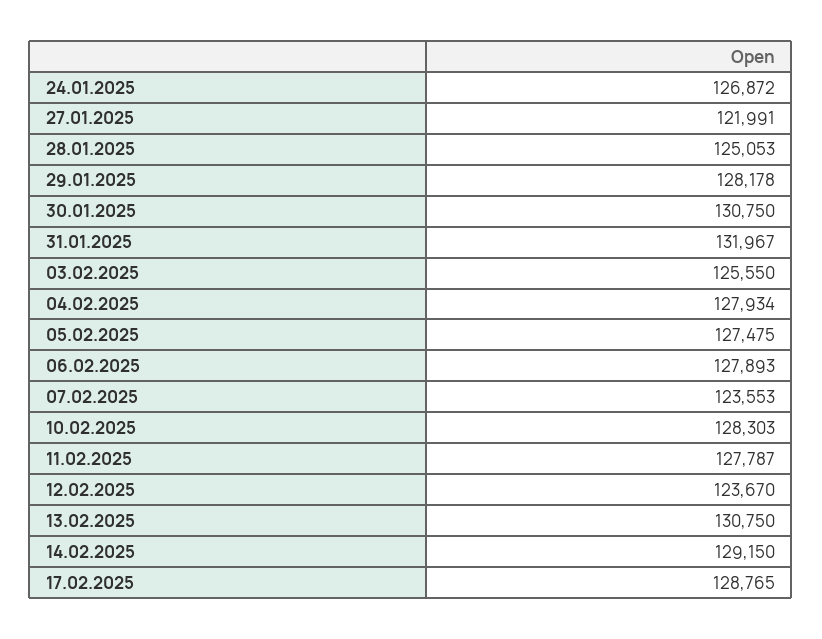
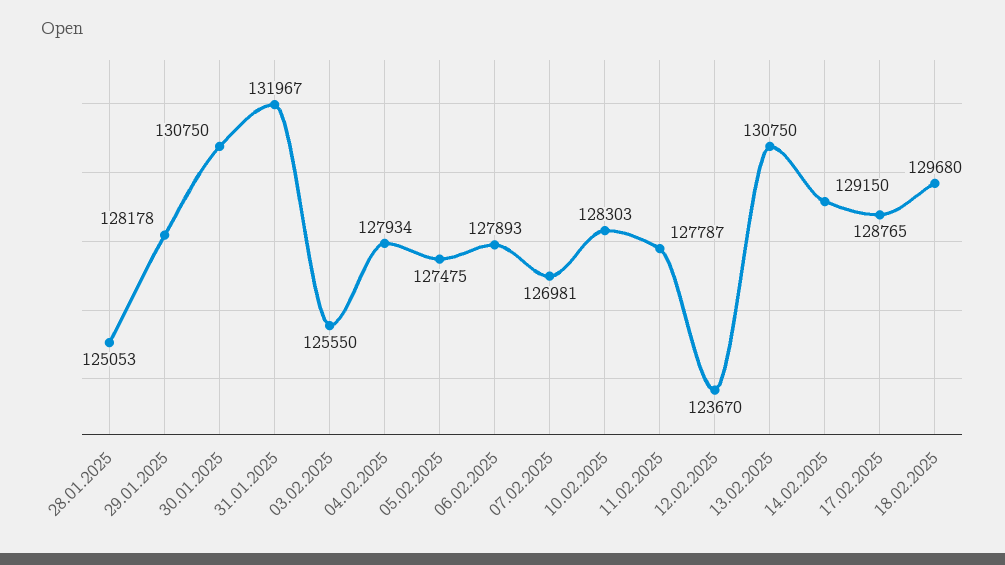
24.01.2025: 126872 -> none
27.01.2025: 121991 -> none
07.02.2025: 123553 -> 126981
18.02.2025: none -> 129680

